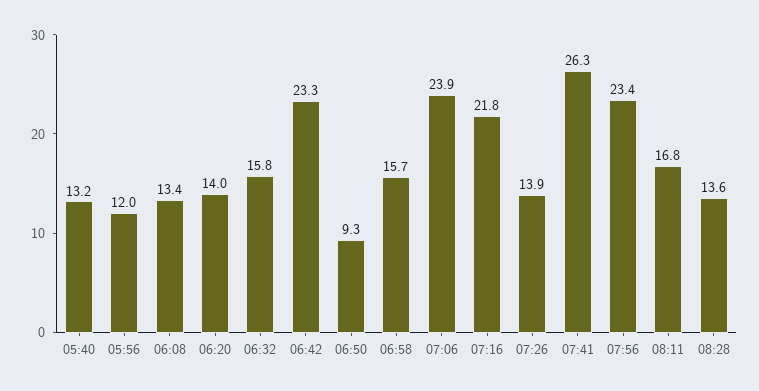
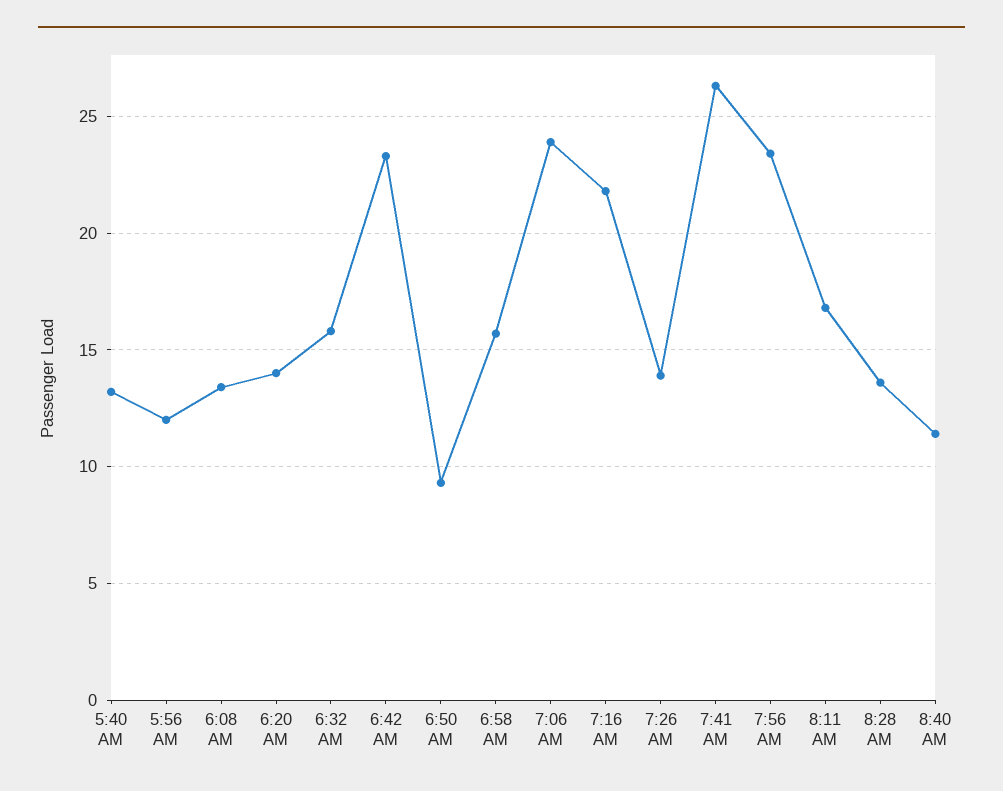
8:40 AM: none -> 11.5

